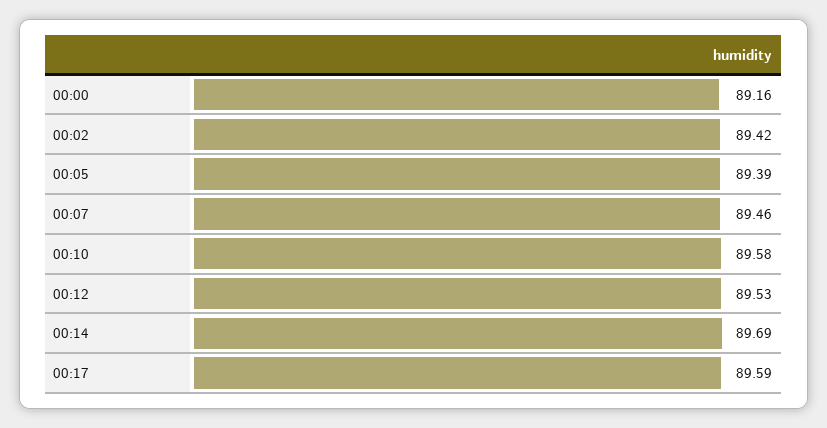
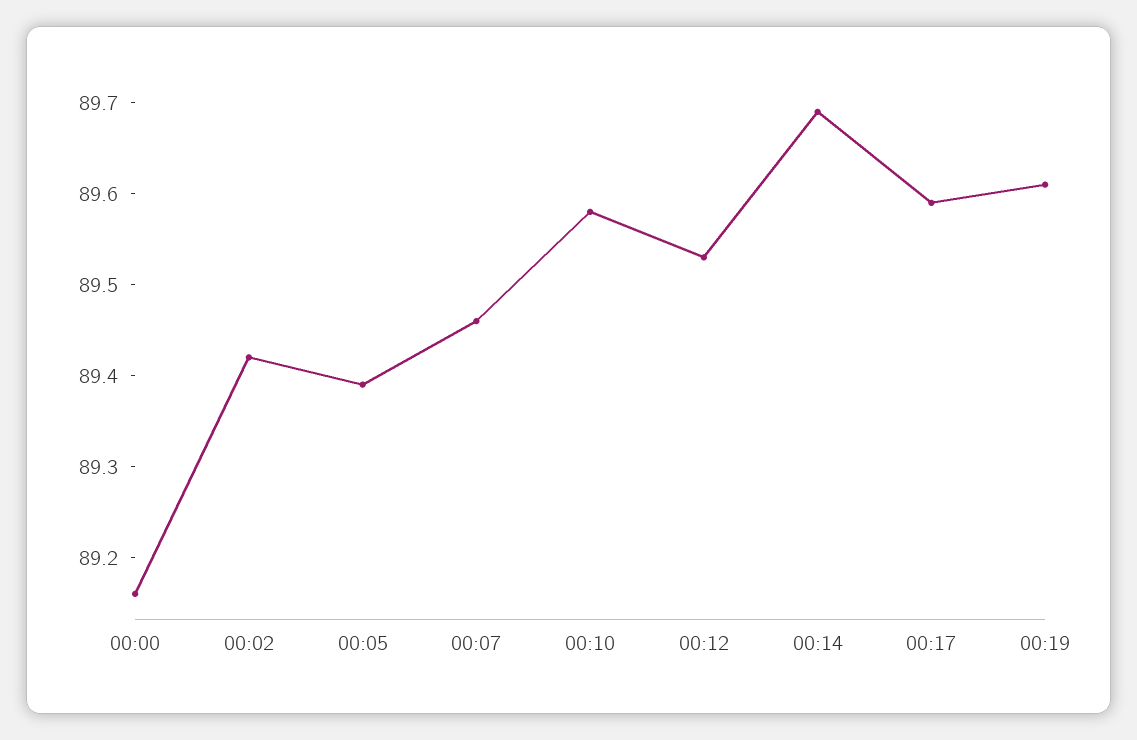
00:19: none -> 89.61

